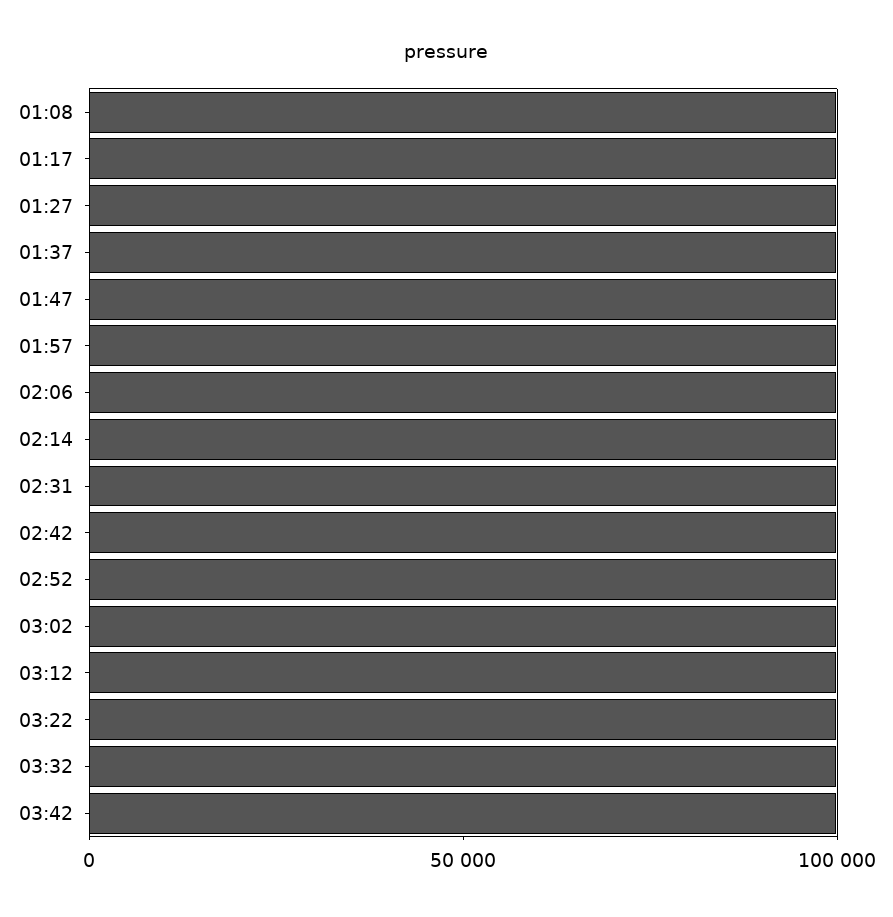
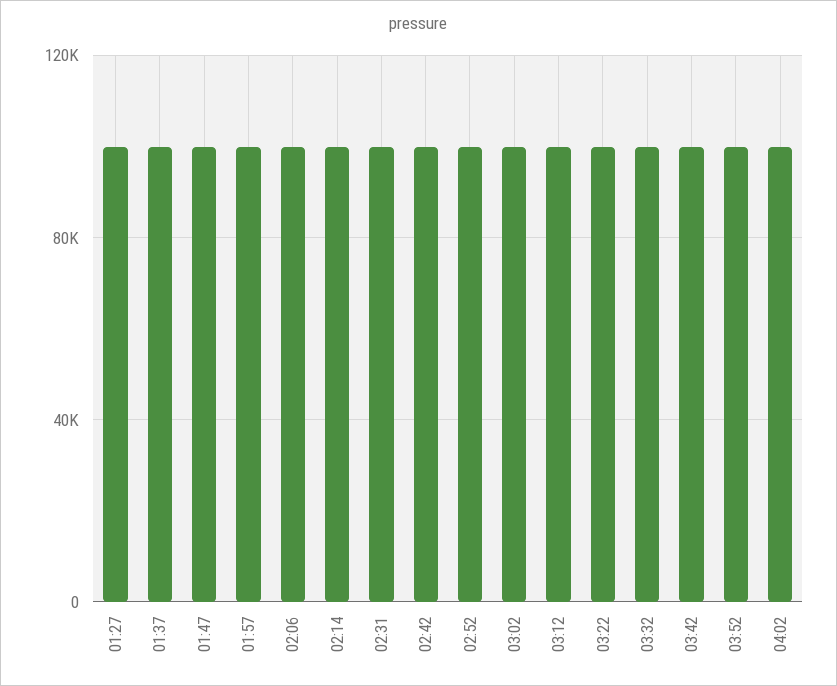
01:08: 100000 -> none
01:17: 100000 -> none
03:52: none -> 100000
04:02: none -> 100000

